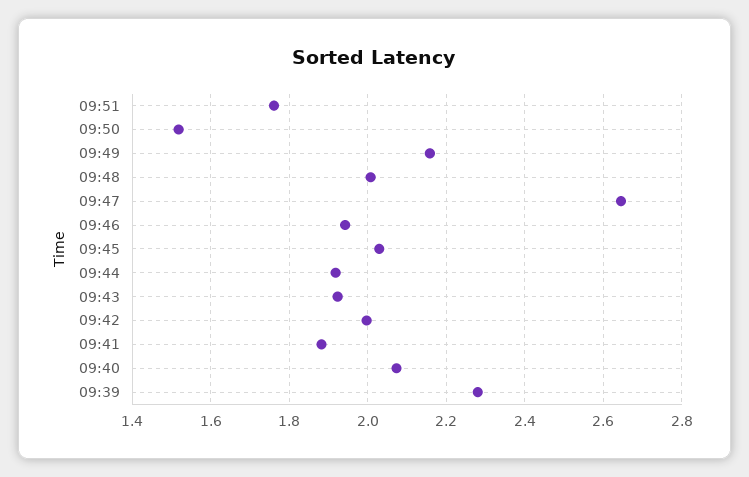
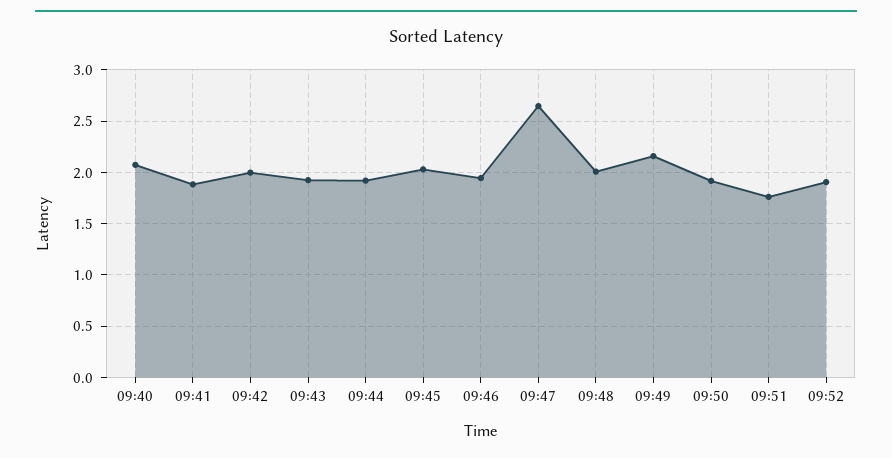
09:50: 1.52 -> 1.9
09:39: 2.28 -> none
09:52: none -> 1.9

